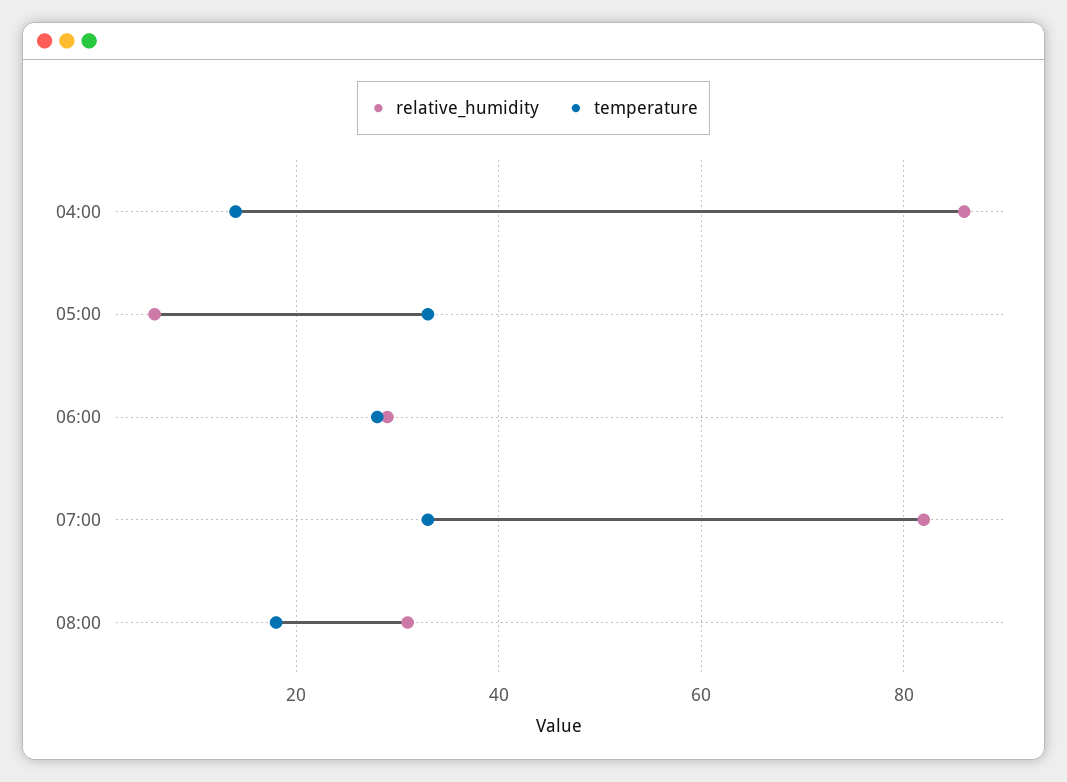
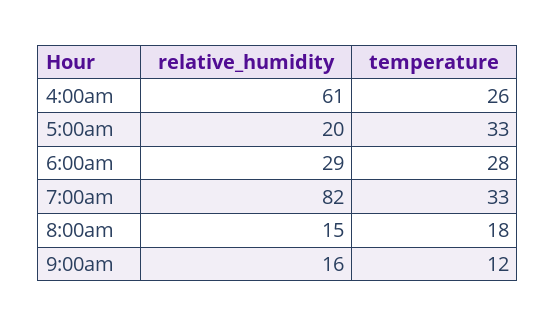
relative_humidity, 04:00: 85 -> 61
temperature, 04:00: 15 -> 26
relative_humidity, 05:00: 5 -> 20
relative_humidity, 08:00: 30 -> 15
relative_humidity, 9:00am: none -> 16
temperature, 9:00am: none -> 12

